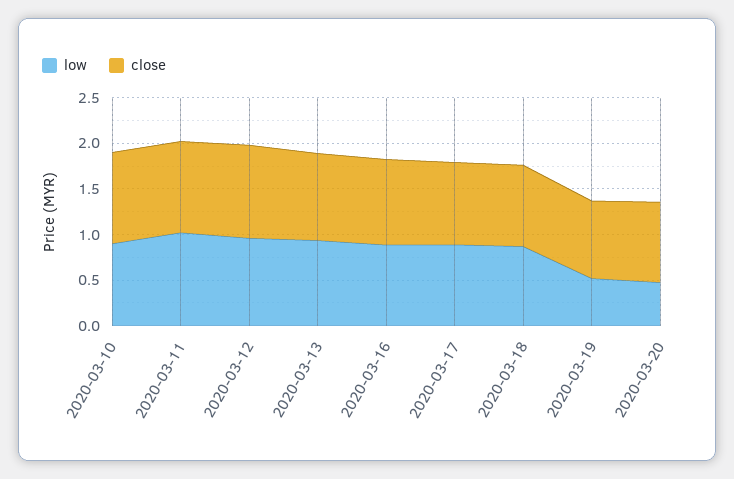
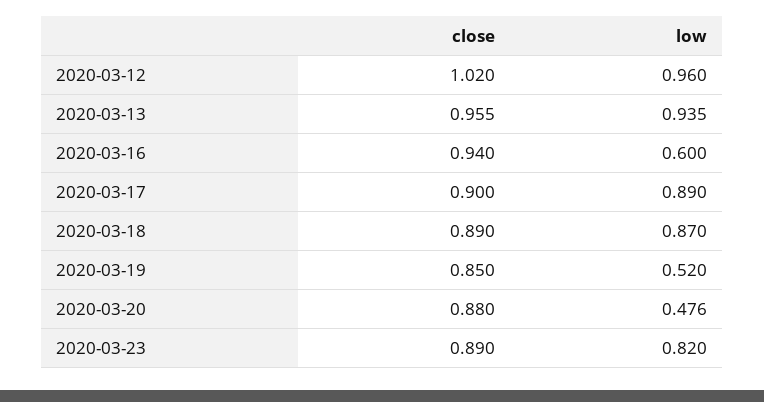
low, 2020-03-10: 0.9 -> none
close, 2020-03-10: 1 -> none
low, 2020-03-11: 1 -> none
close, 2020-03-11: 1 -> none
low, 2020-03-16: 0.9 -> 0.6
close, 2020-03-23: none -> 0.89
low, 2020-03-23: none -> 0.82

